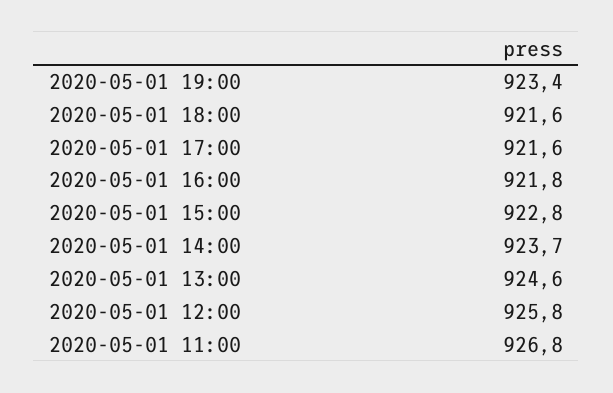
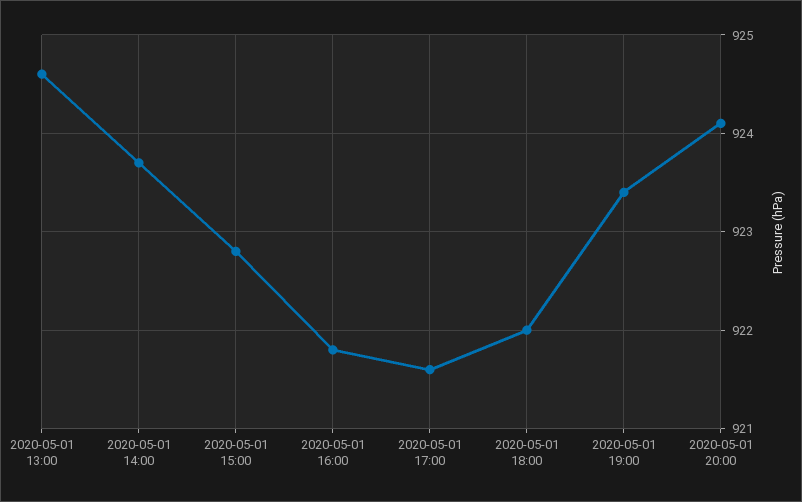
2020-05-01 18:00: 921.6 -> 922
2020-05-01 12:00: 925.8 -> none
2020-05-01 11:00: 926.8 -> none
2020-05-01 20:00: none -> 924.1

